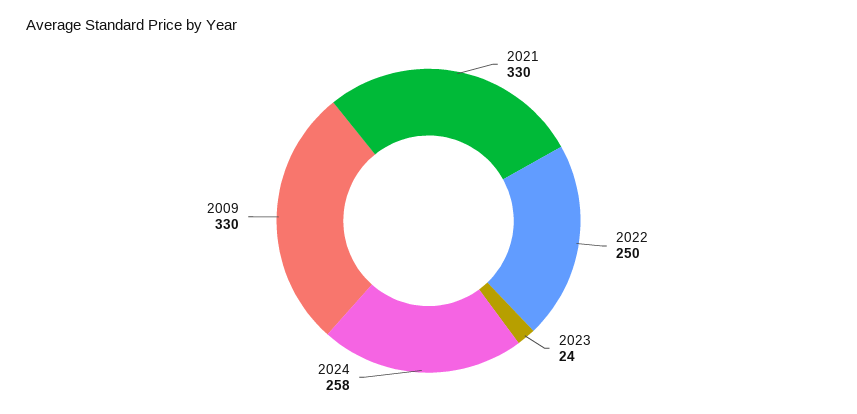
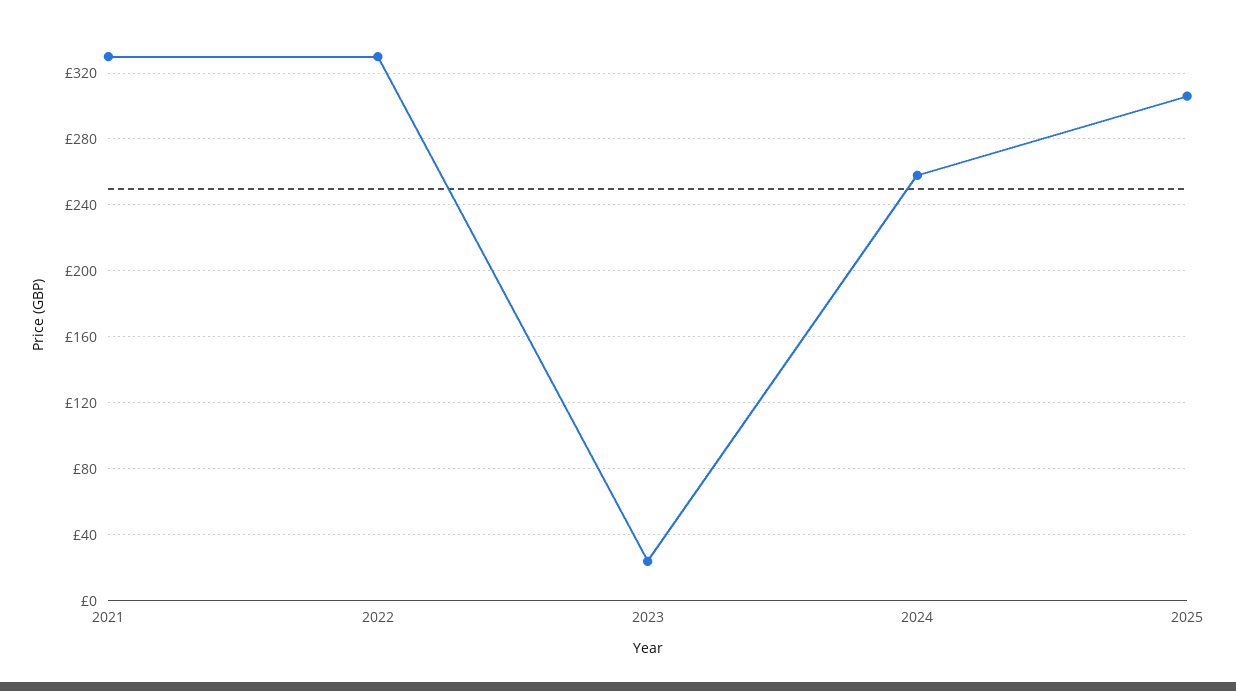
2022: 250 -> 330
2009: 330 -> none
2025: none -> 305

